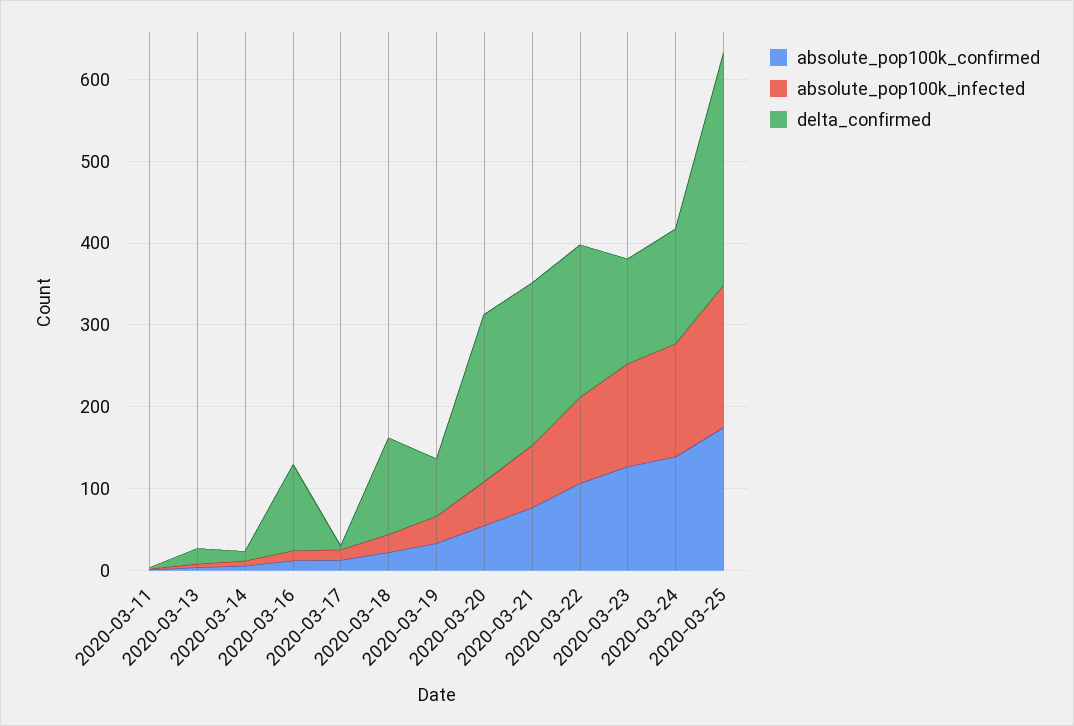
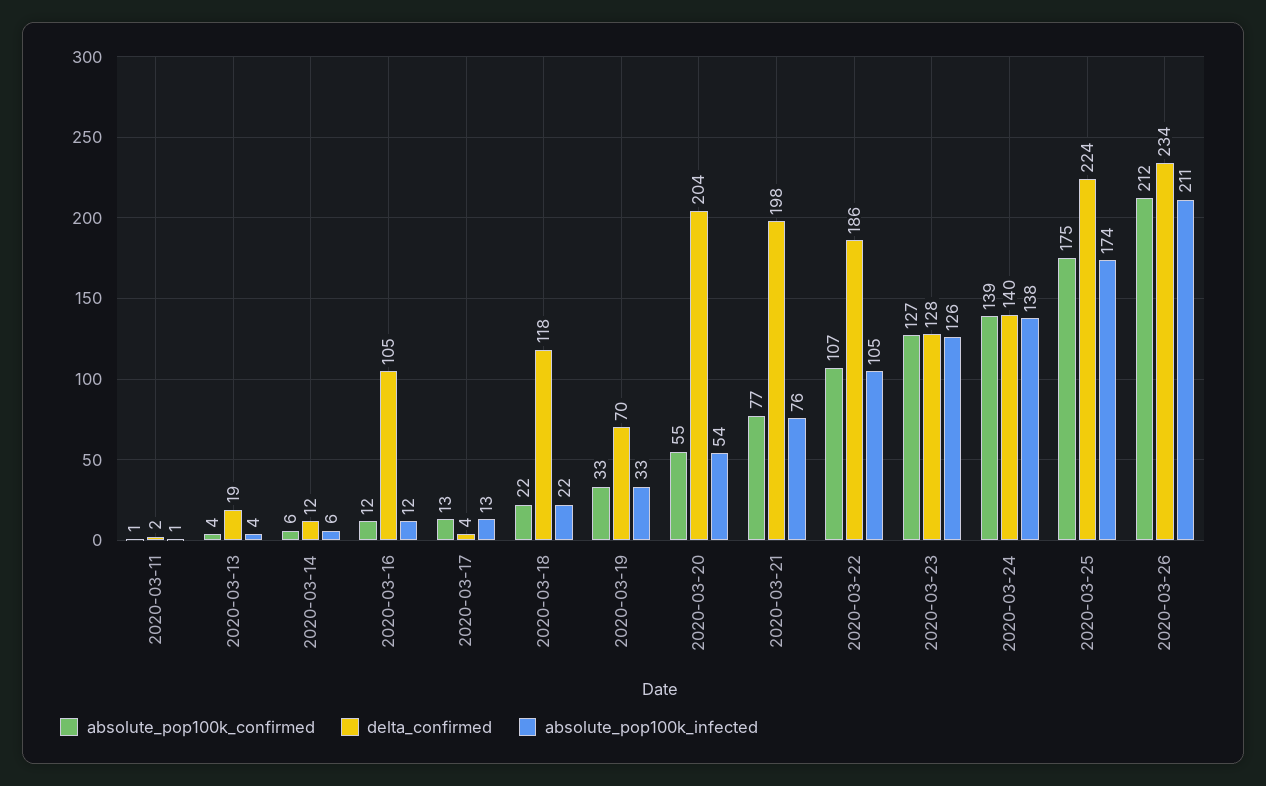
delta_confirmed, 2020-03-25: 280 -> 224
absolute_pop100k_confirmed, 2020-03-26: none -> 212
delta_confirmed, 2020-03-26: none -> 234
absolute_pop100k_infected, 2020-03-26: none -> 211

